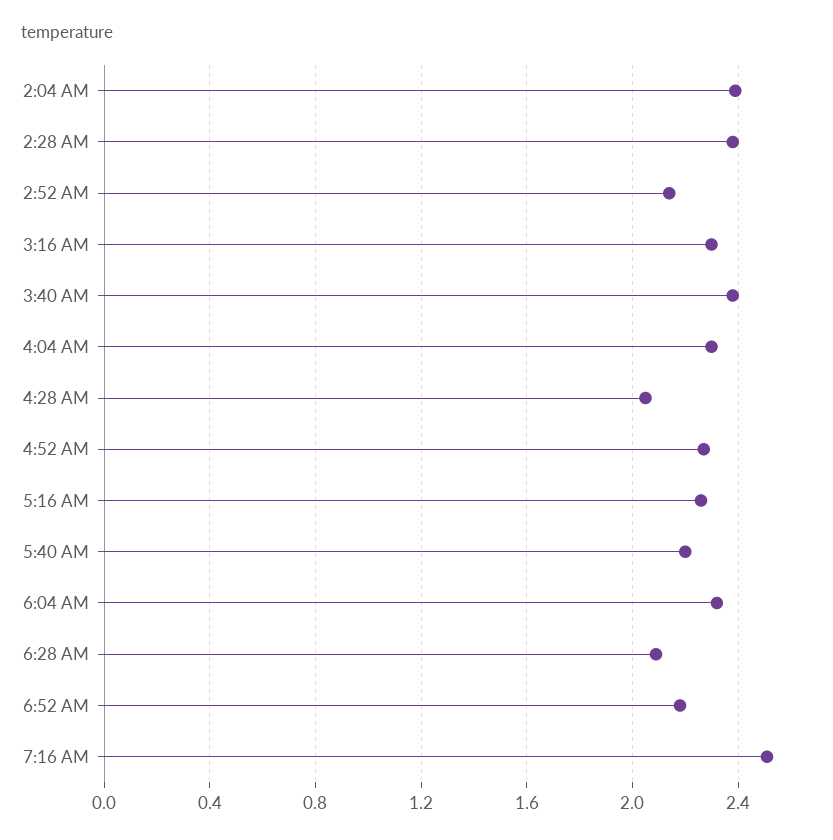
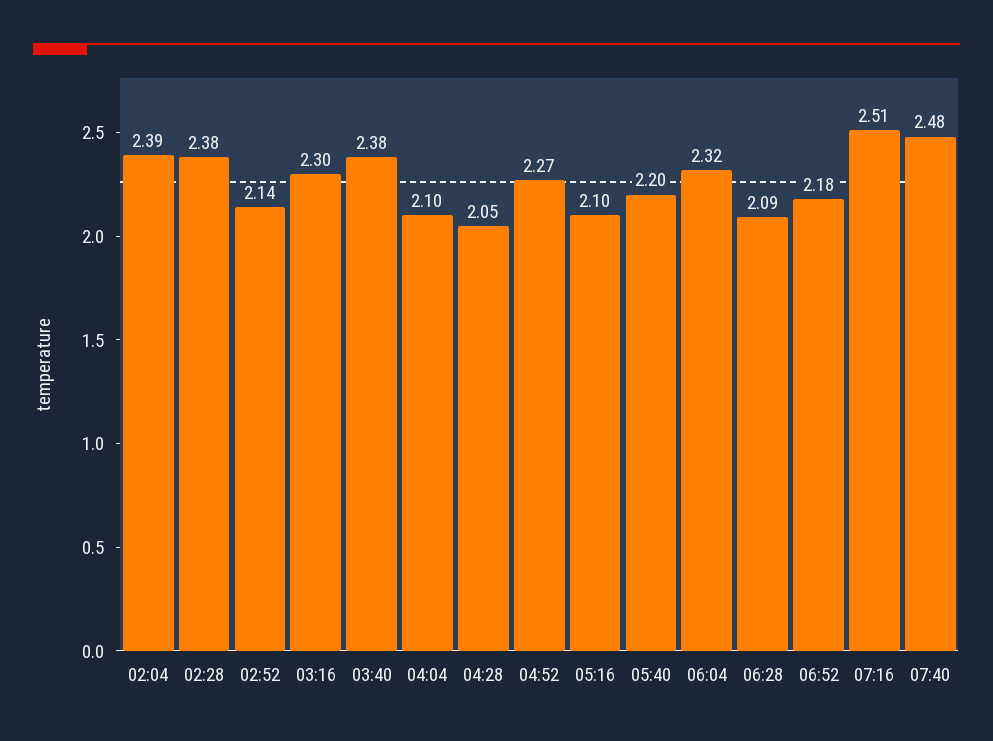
4:04 AM: 2.3 -> 2.1
5:16 AM: 2.25 -> 2.1
07:40: none -> 2.48

